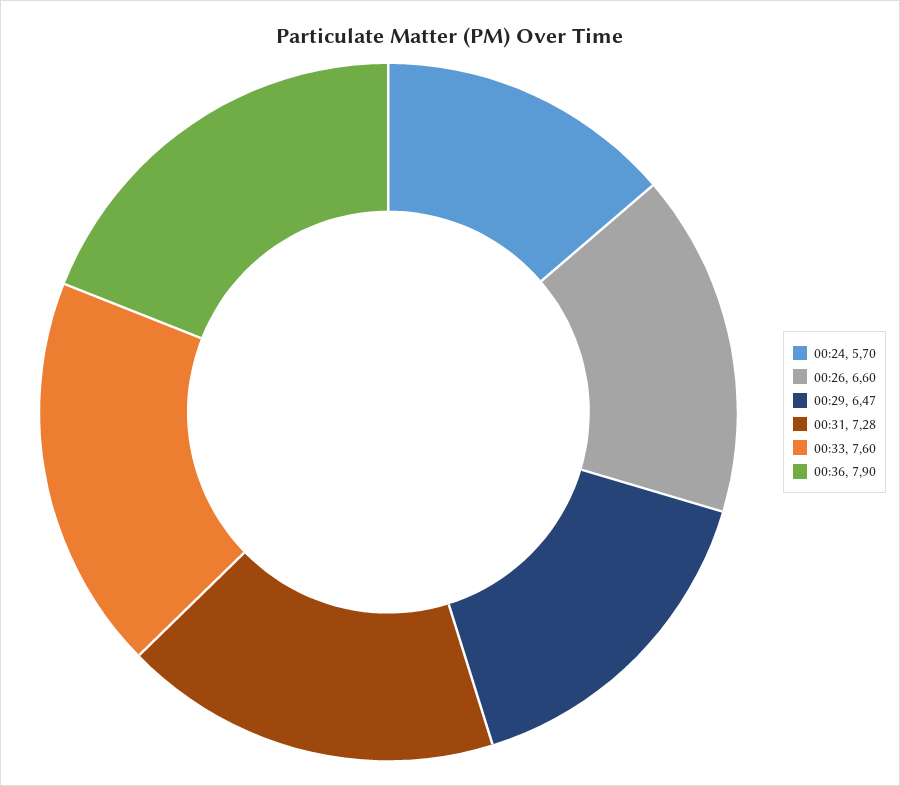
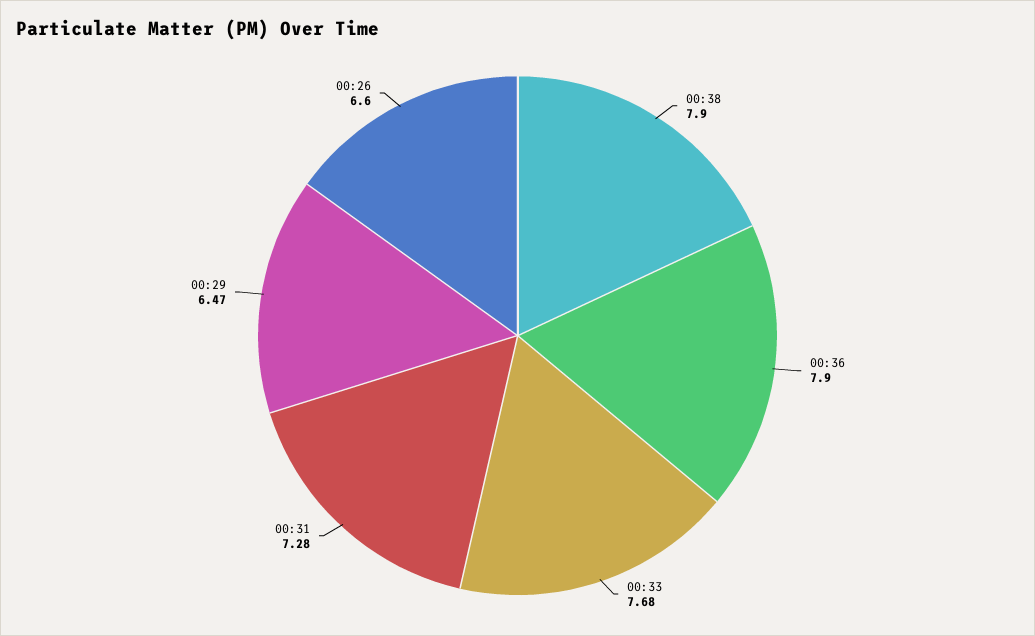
00:24: 5.7 -> none
00:33: 7.6 -> 7.68
00:38: none -> 7.9

